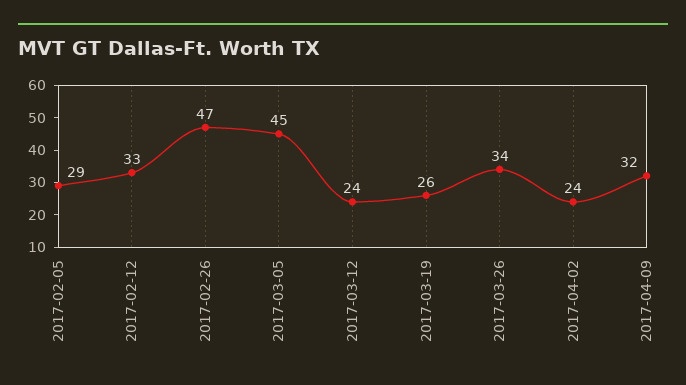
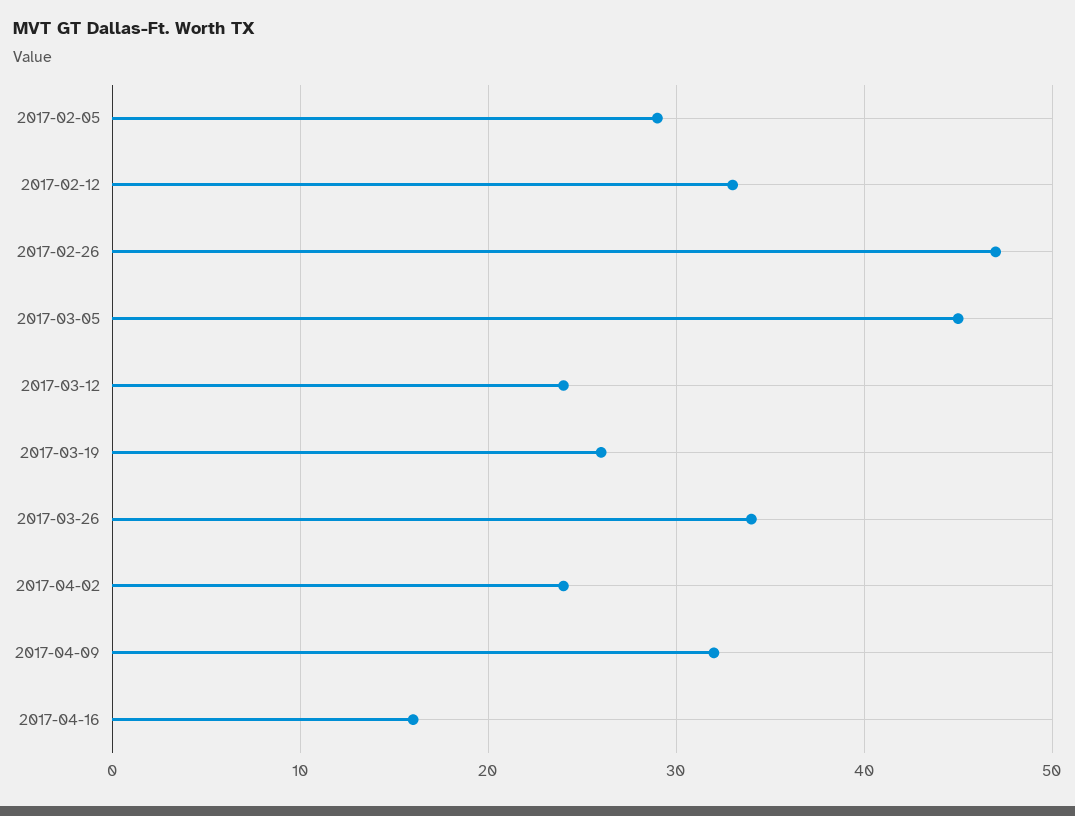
2017-04-16: none -> 16

